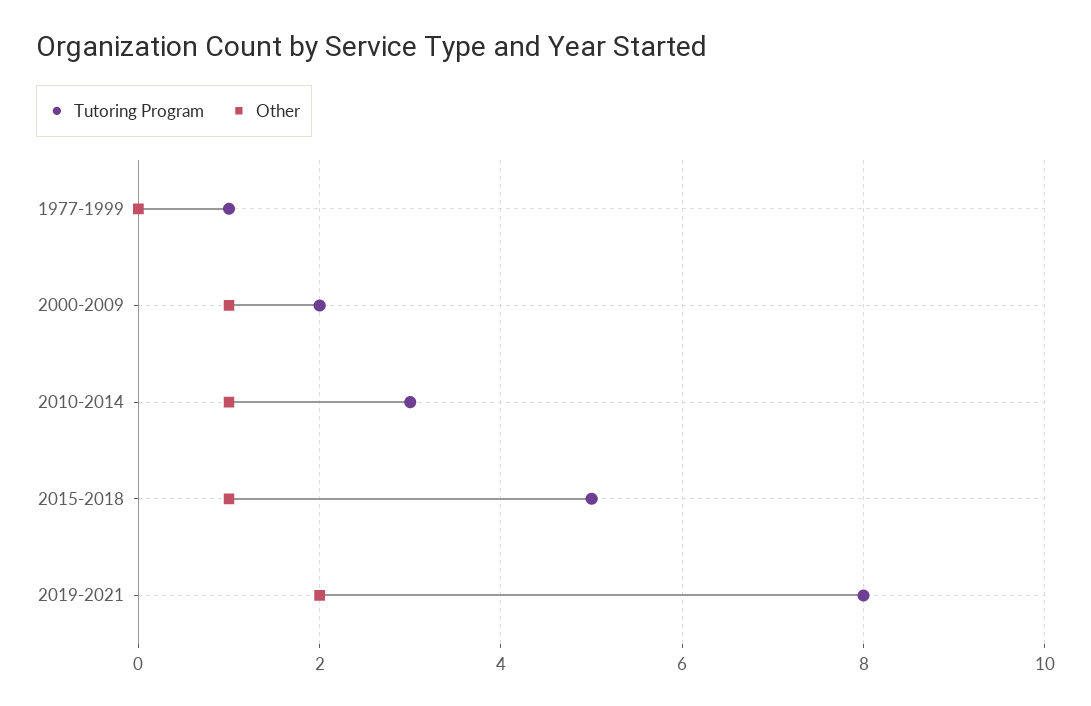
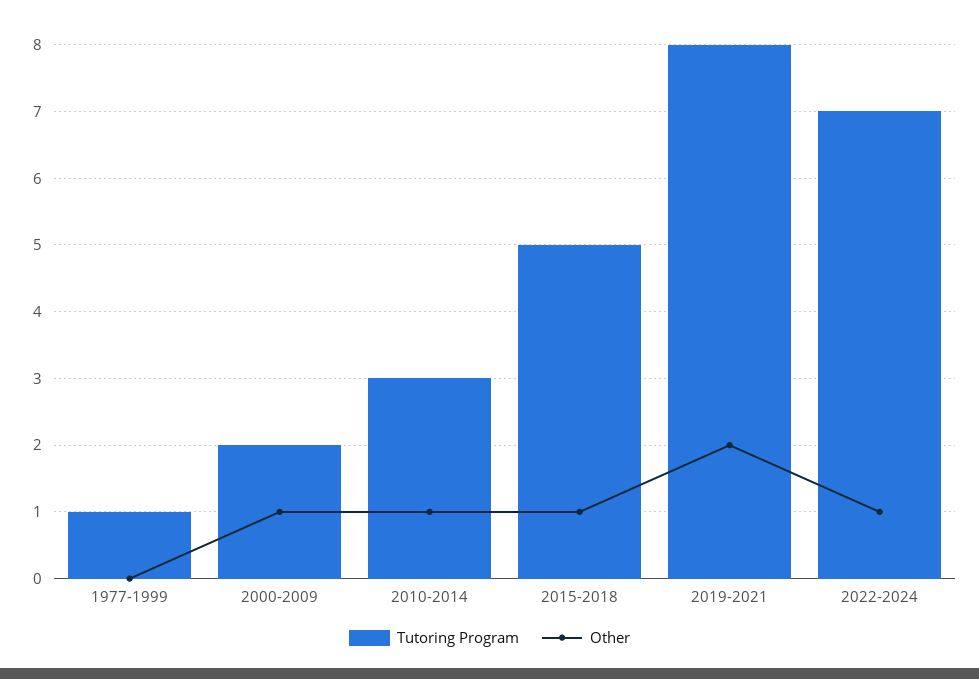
Tutoring Program, 2022-2024: none -> 7
Other, 2022-2024: none -> 1

